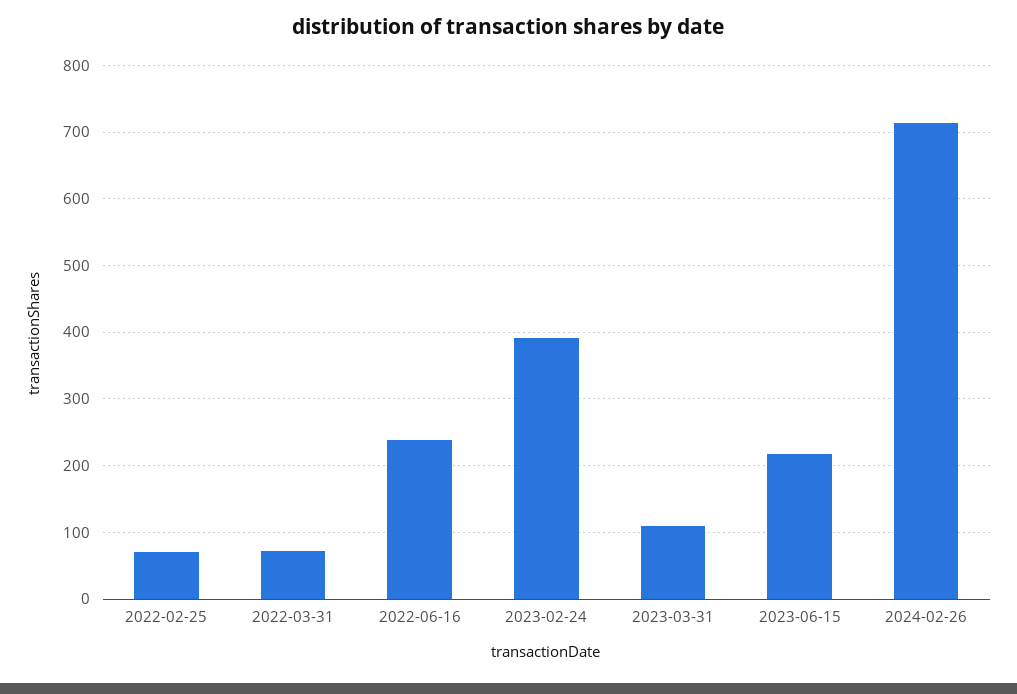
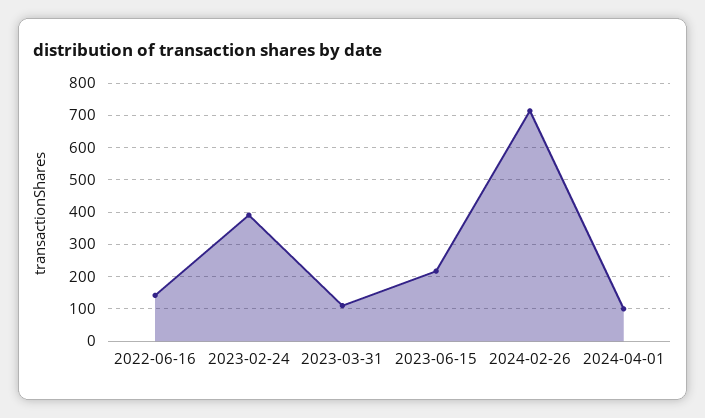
2022-02-25: 70 -> none
2022-03-31: 70 -> none
2022-06-16: 240 -> 140
2024-04-01: none -> 100

